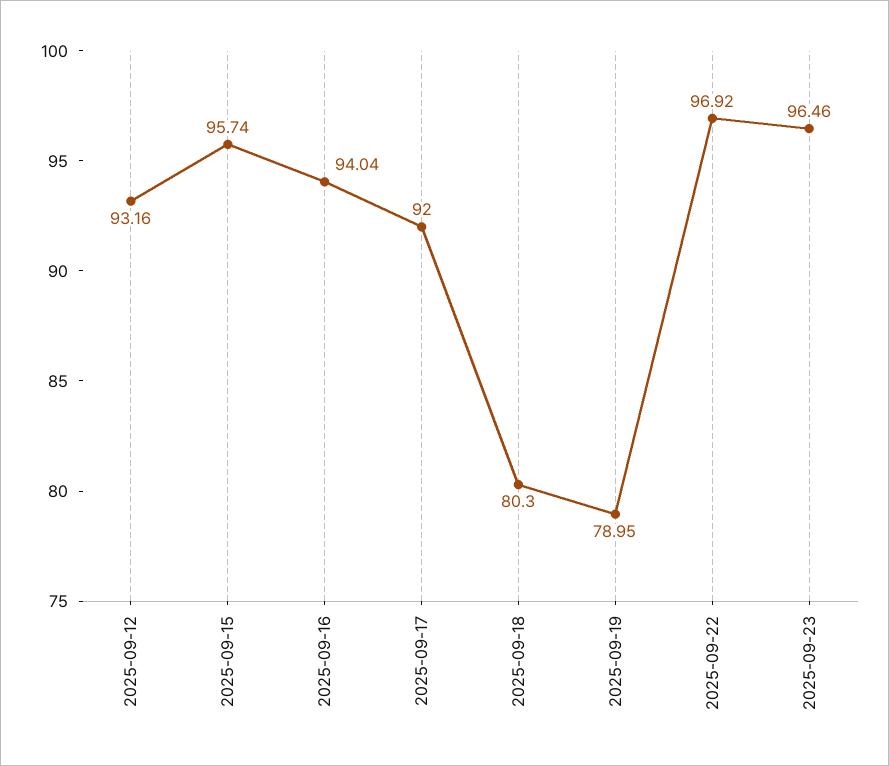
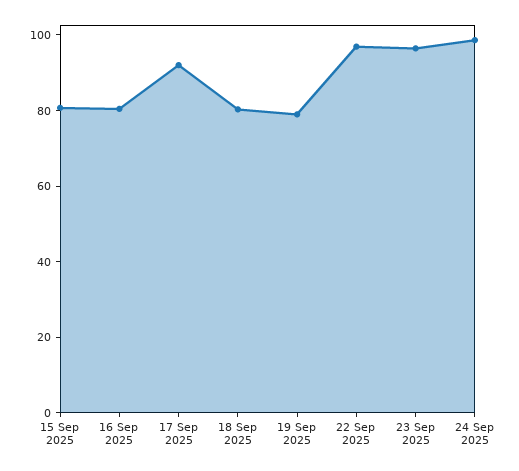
2025-09-12: 93.16 -> none
2025-09-15: 95.74 -> 80
2025-09-16: 94.04 -> 80
24 Sep 2025: none -> 100

